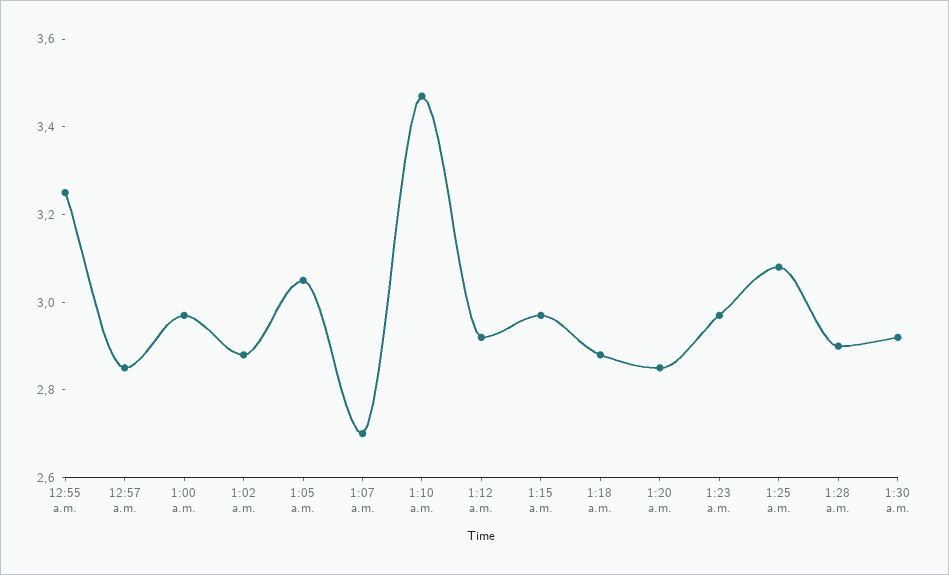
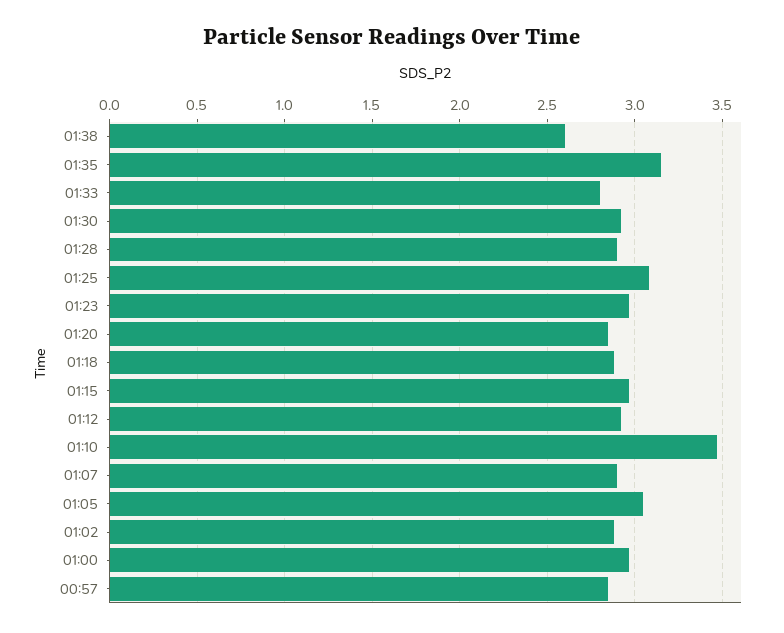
12:55 a.m.: 3.25 -> none
1:07 a.m.: 2.7 -> 2.9
01:38: none -> 2.6
01:35: none -> 3.15
01:33: none -> 2.8

